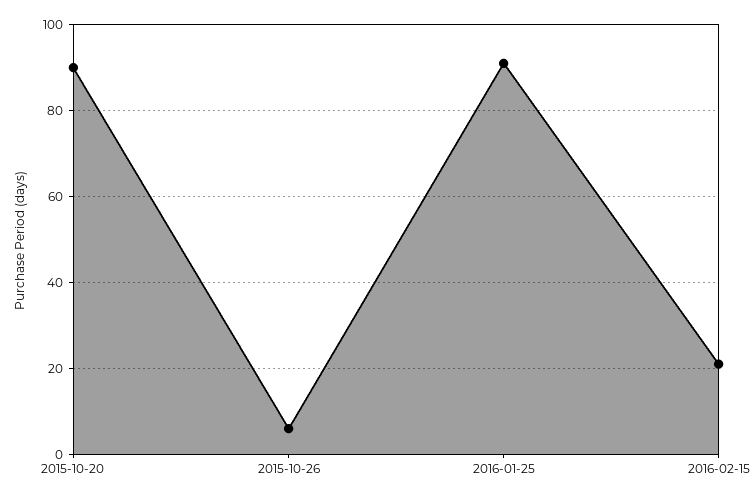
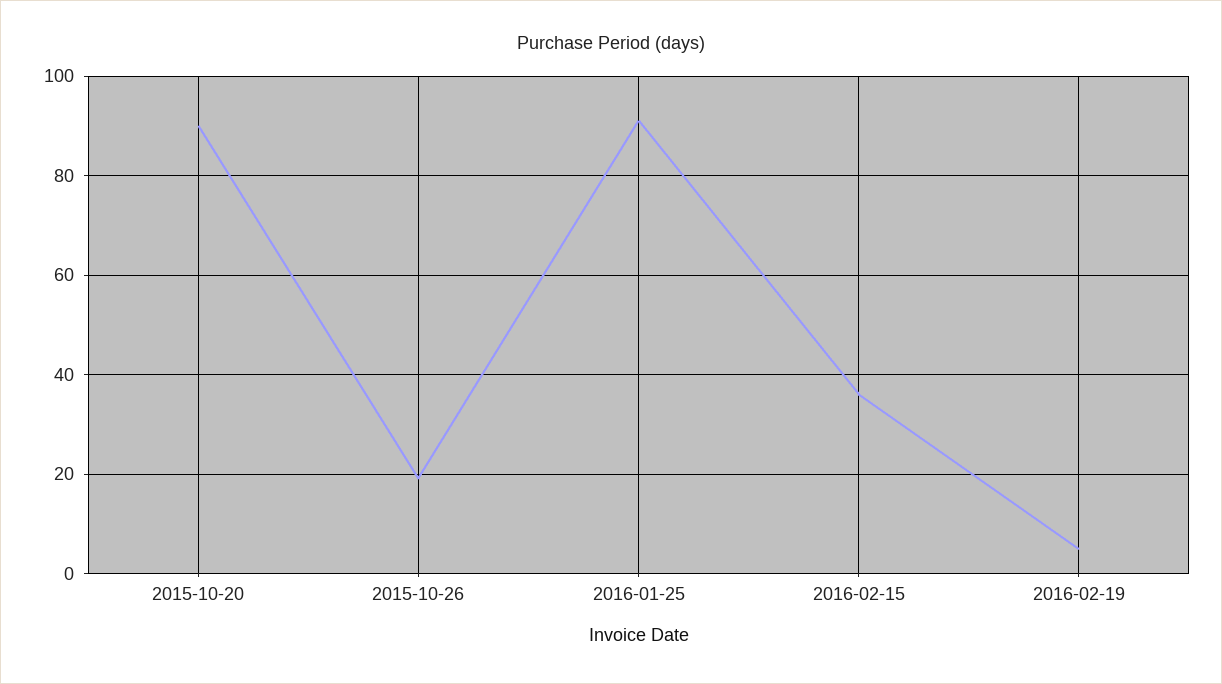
2015-10-26: 5 -> 20
2016-02-15: 20 -> 35
2016-02-19: none -> 5

